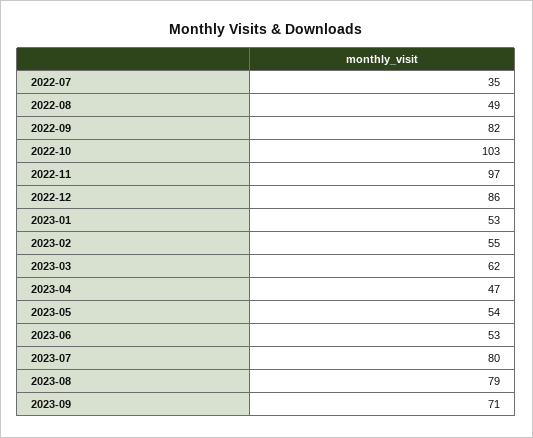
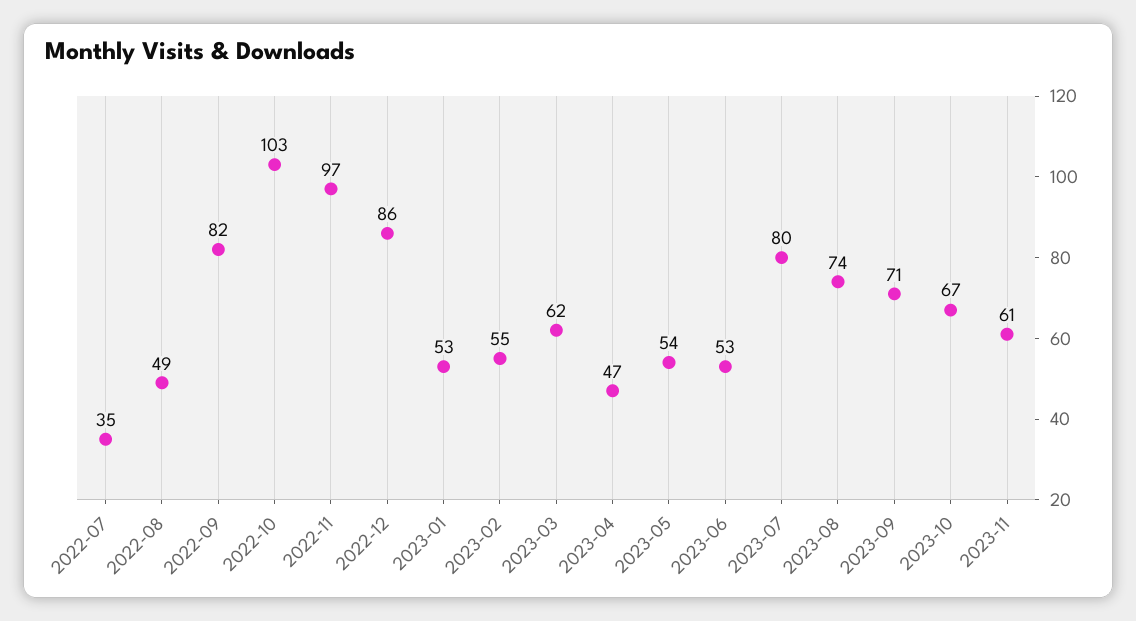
2023-08: 79 -> 74
2023-10: none -> 67
2023-11: none -> 61

